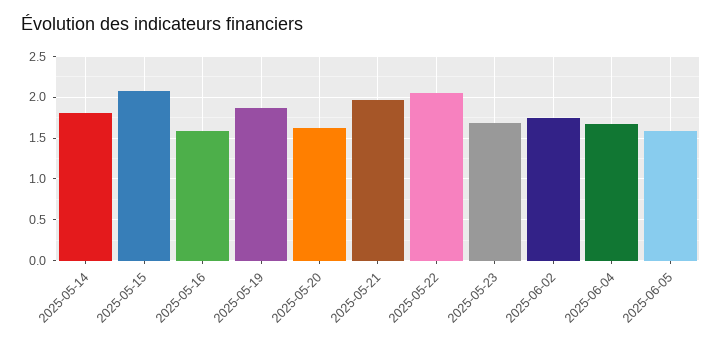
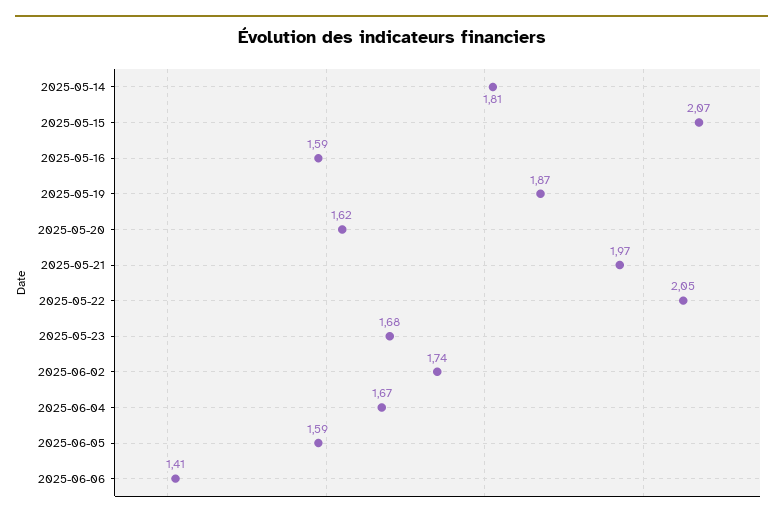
2025-06-06: none -> 1.41

